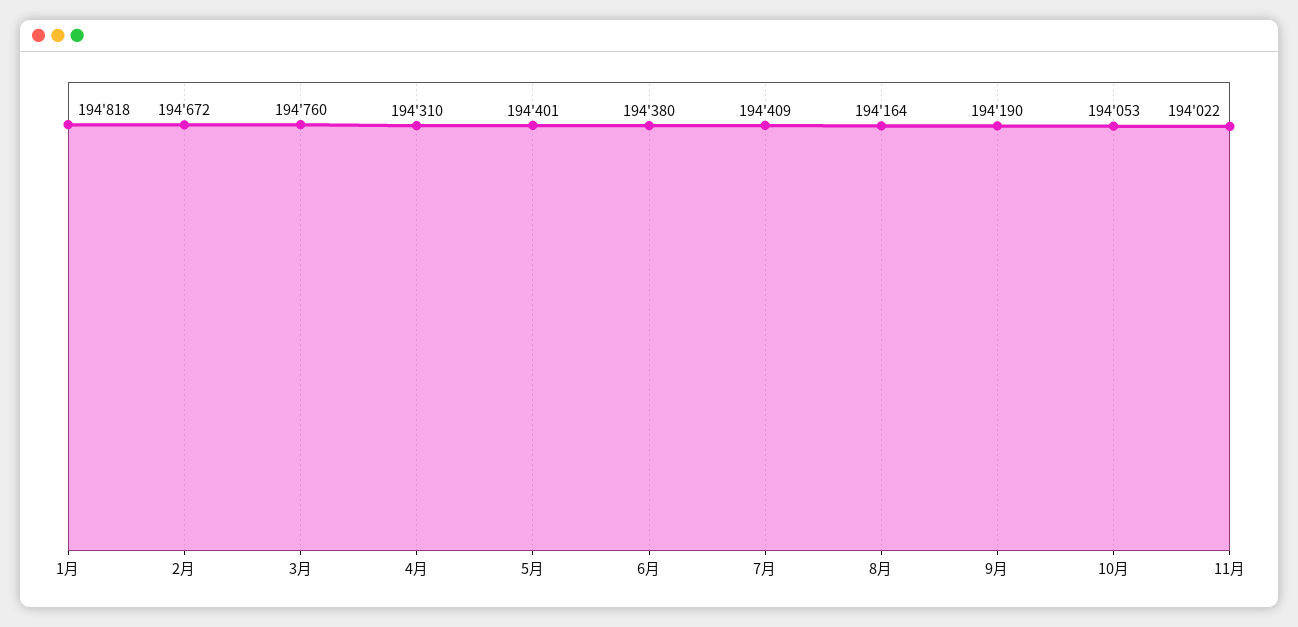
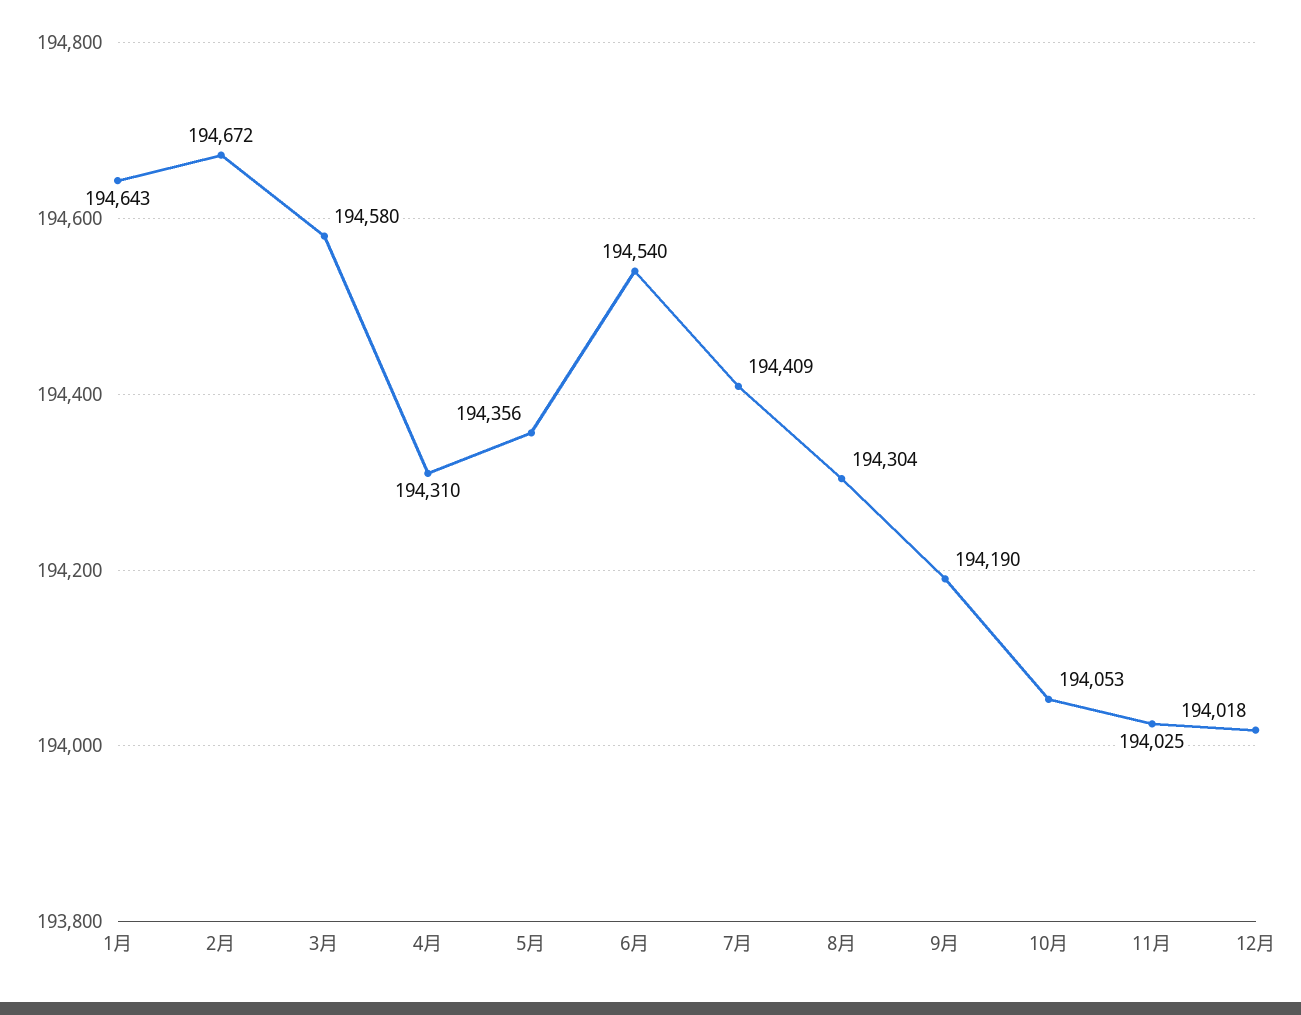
1月: 194818 -> 194643
3月: 194760 -> 194580
5月: 194401 -> 194356
6月: 194380 -> 194540
8月: 194164 -> 194304
11月: 194022 -> 194025
12月: none -> 194018

